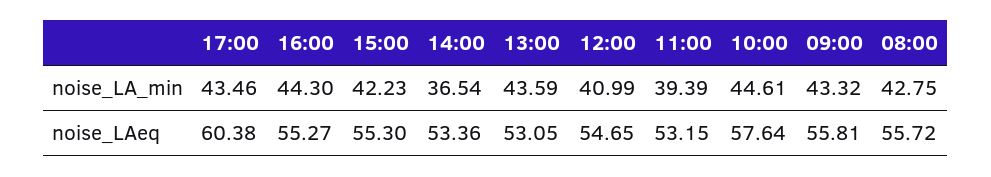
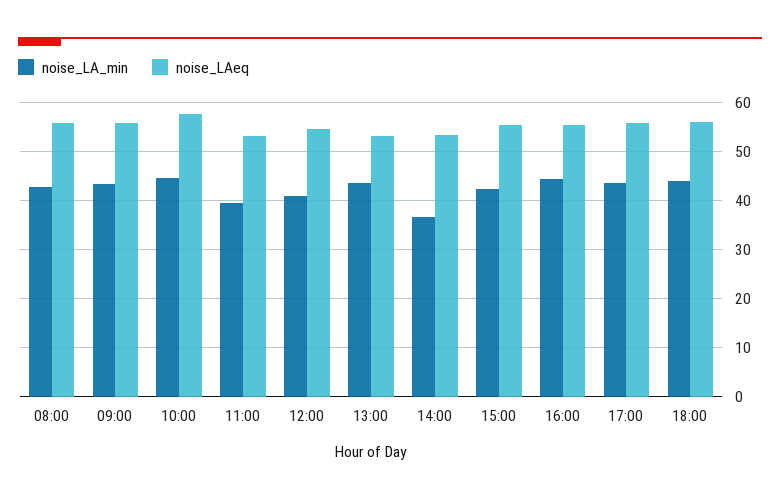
noise_LAeq, 17:00: 60.38 -> 56
noise_LA_min, 18:00: none -> 44
noise_LAeq, 18:00: none -> 56

